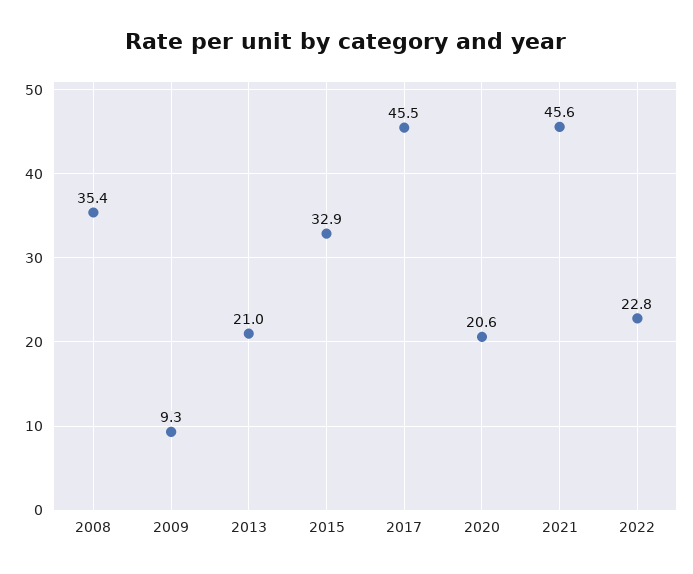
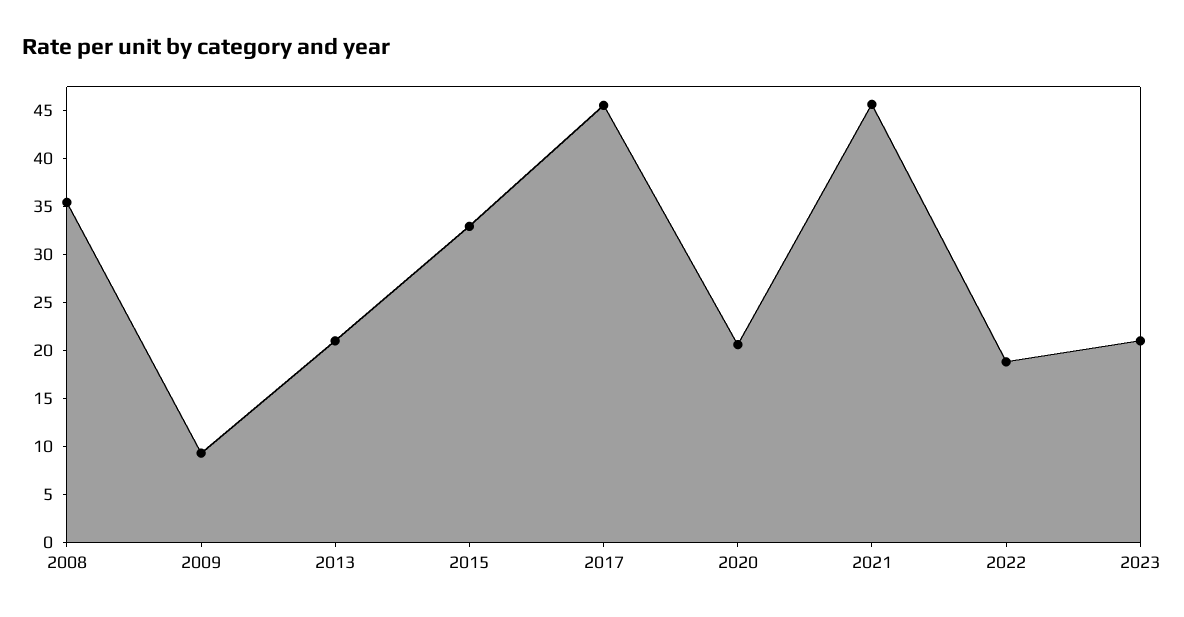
2022: 22.8 -> 19
2023: none -> 21

